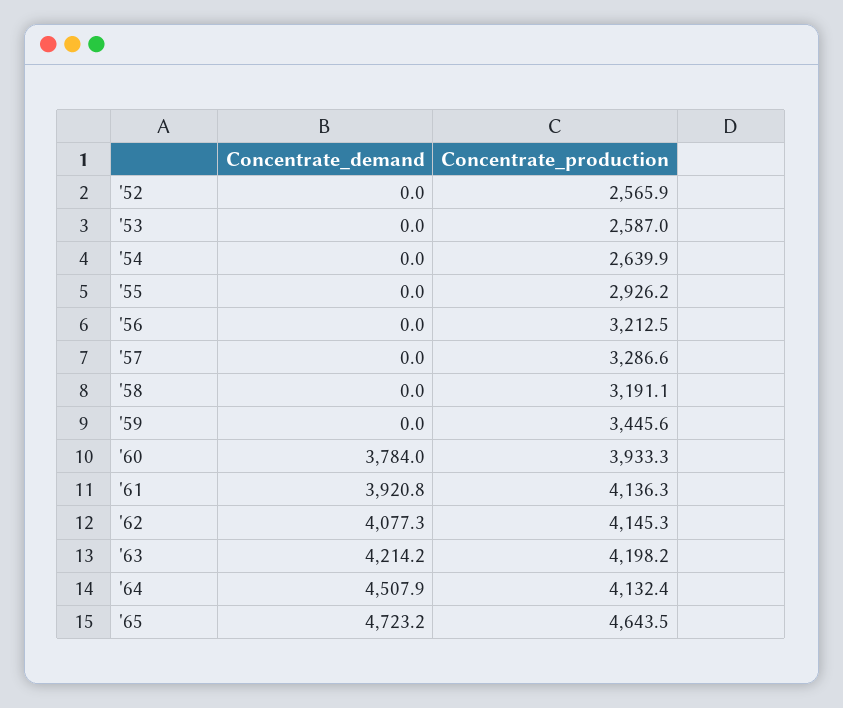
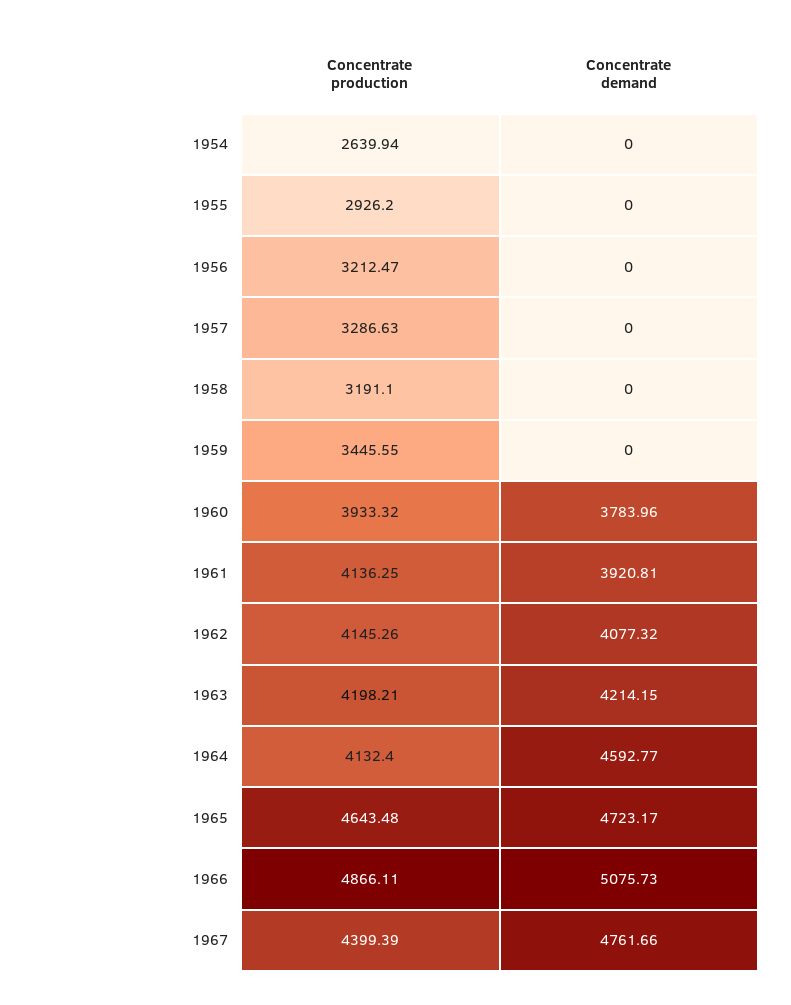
Concentrate_demand, '52: 0 -> none
Concentrate_production, '52: 2565.9 -> none
Concentrate_demand, '53: 0 -> none
Concentrate_production, '53: 2587 -> none
Concentrate_demand, '64: 4507.9 -> 4592.77
Concentrate_production, 1966: none -> 4866.11
Concentrate_demand, 1966: none -> 5075.73
Concentrate_production, 1967: none -> 4399.39
Concentrate_demand, 1967: none -> 4761.66

